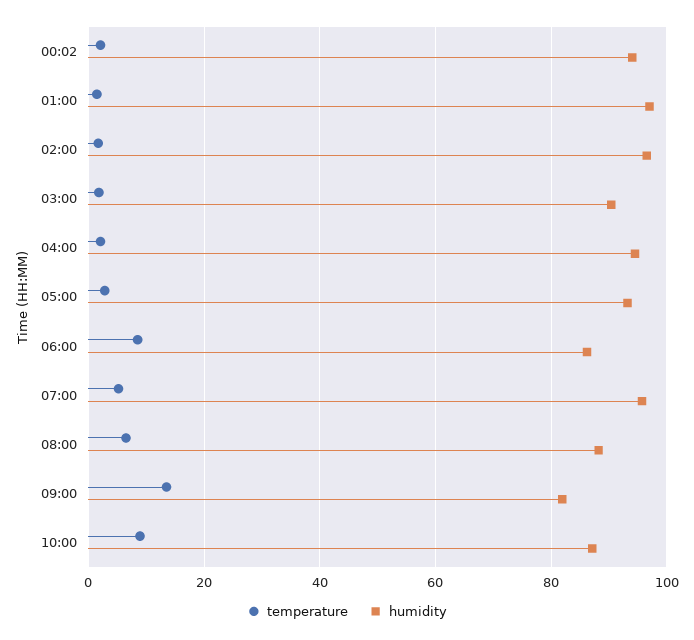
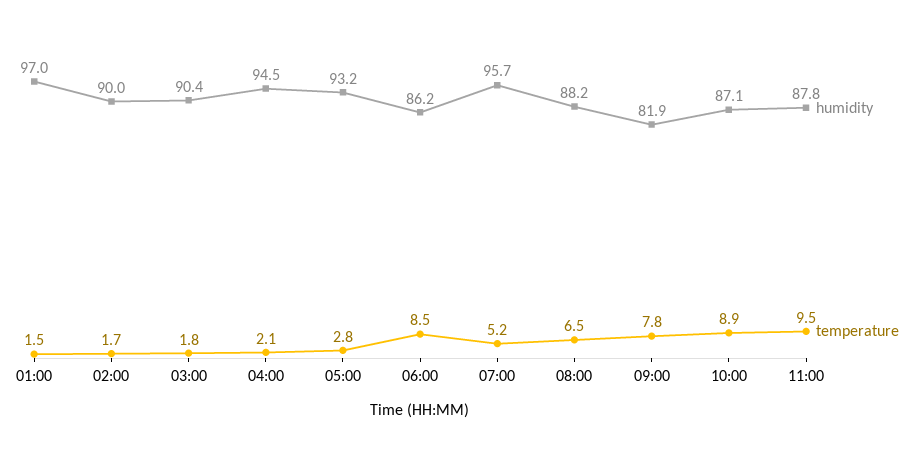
temperature, 00:02: 2 -> none
humidity, 00:02: 94 -> none
humidity, 02:00: 96 -> 90
temperature, 09:00: 14 -> 7.8
humidity, 11:00: none -> 87.8
temperature, 11:00: none -> 9.5

